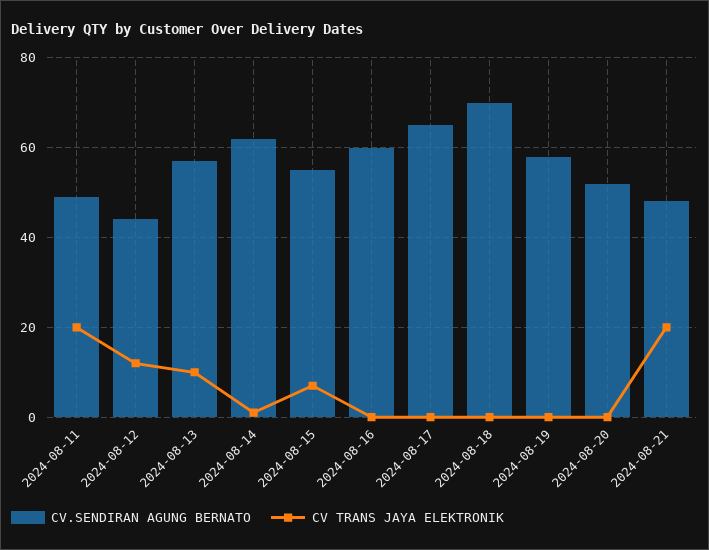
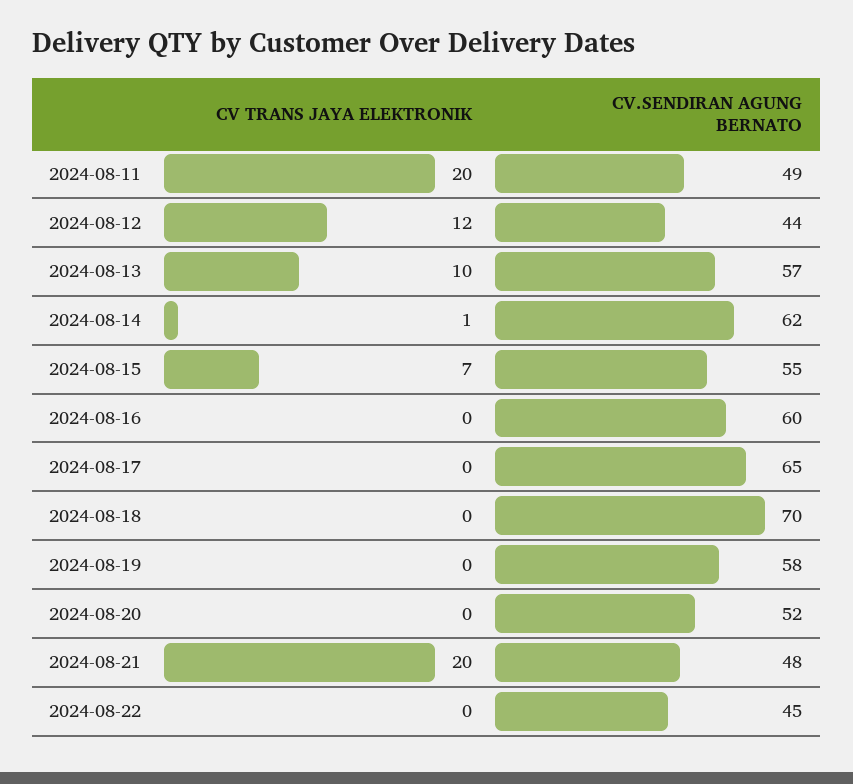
CV TRANS JAYA ELEKTRONIK, 2024-08-22: none -> 0
CV.SENDIRAN AGUNG BERNATO, 2024-08-22: none -> 45

